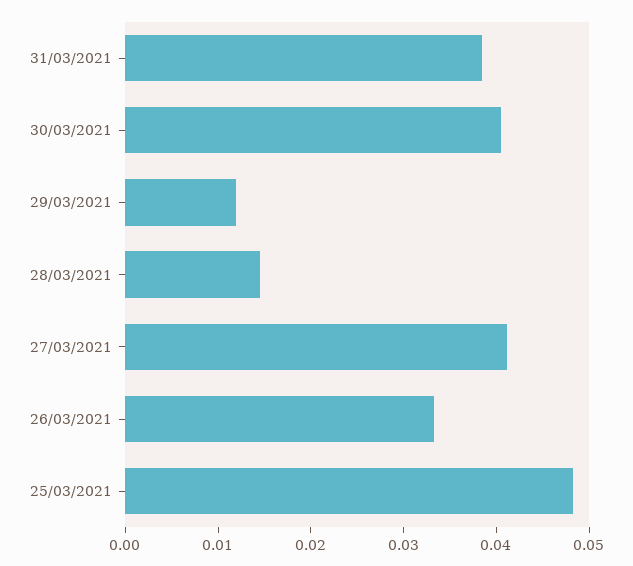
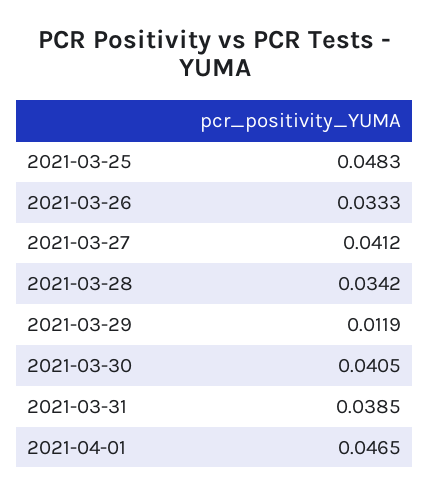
28/03/2021: 0.014 -> 0.0342
2021-04-01: none -> 0.0465

